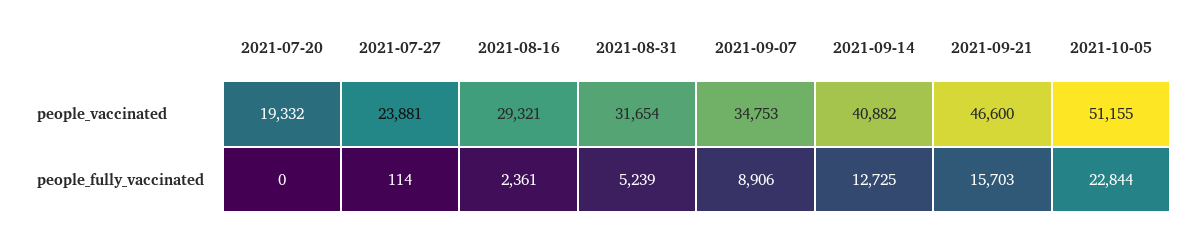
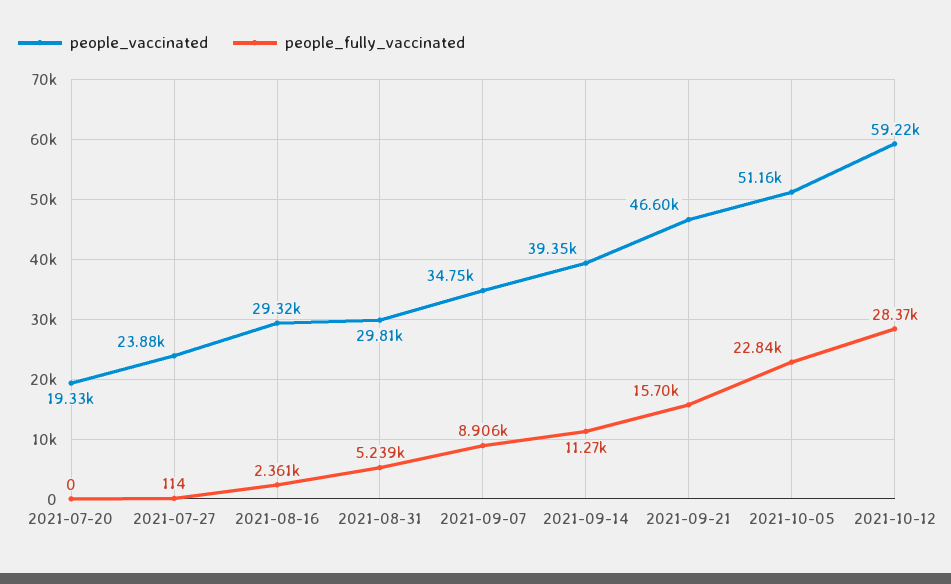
people_vaccinated, 2021-08-31: 31654 -> 29810
people_vaccinated, 2021-09-14: 40882 -> 39350
people_fully_vaccinated, 2021-09-14: 12725 -> 11270
people_vaccinated, 2021-10-12: none -> 59220
people_fully_vaccinated, 2021-10-12: none -> 28370

